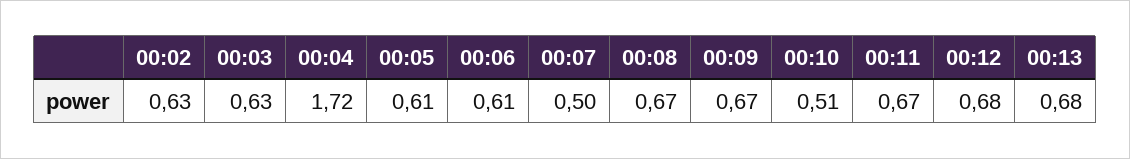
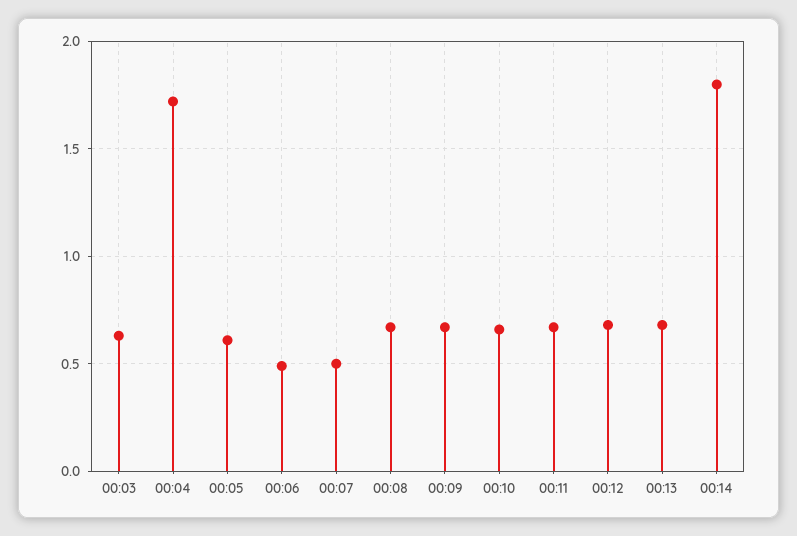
00:02: 0.63 -> none
00:06: 0.61 -> 0.5
00:10: 0.51 -> 0.65
00:14: none -> 1.8

